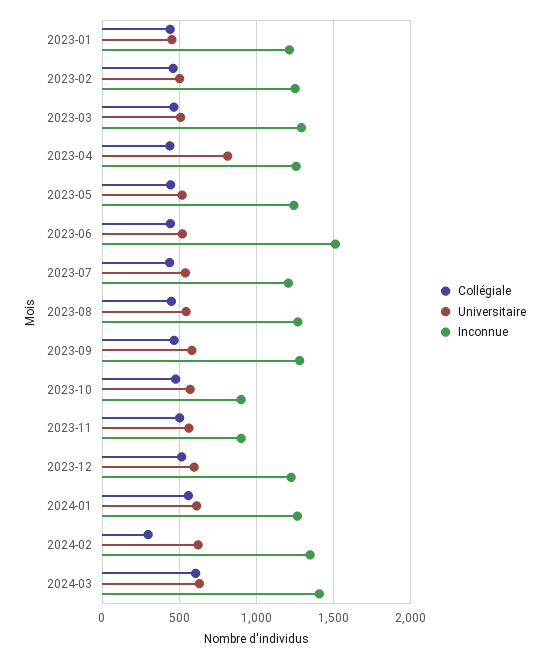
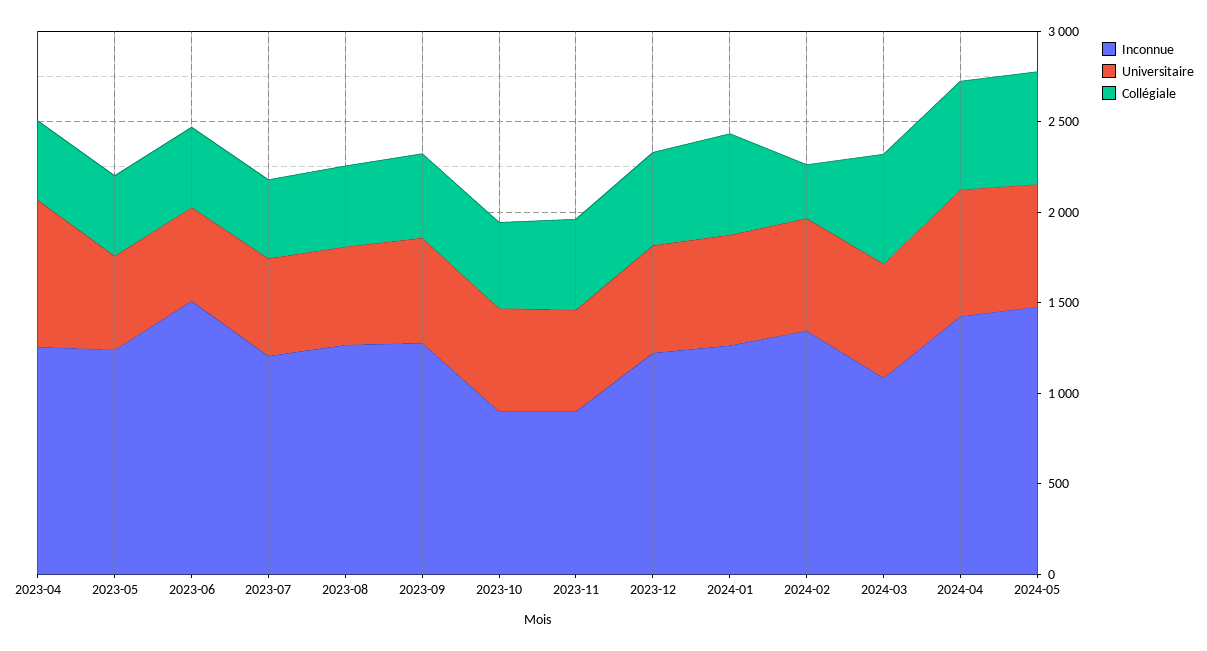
Collégiale, 2023-01: 450 -> none
Universitaire, 2023-01: 450 -> none
Inconnue, 2023-01: 1200 -> none
Collégiale, 2023-02: 450 -> none
Universitaire, 2023-02: 500 -> none
Inconnue, 2023-02: 1250 -> none
Collégiale, 2023-03: 450 -> none
Universitaire, 2023-03: 500 -> none
Inconnue, 2023-03: 1300 -> none
Inconnue, 2024-03: 1400 -> 1100
Inconnue, 2024-04: none -> 1400
Universitaire, 2024-04: none -> 700
Collégiale, 2024-04: none -> 600
Inconnue, 2024-05: none -> 1500
Universitaire, 2024-05: none -> 700
Collégiale, 2024-05: none -> 600

